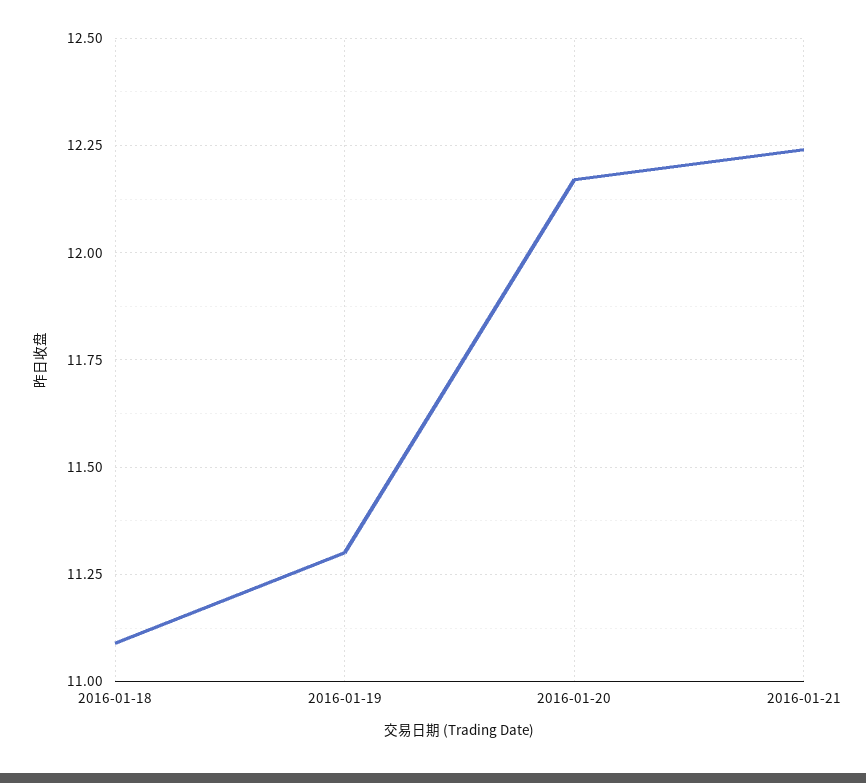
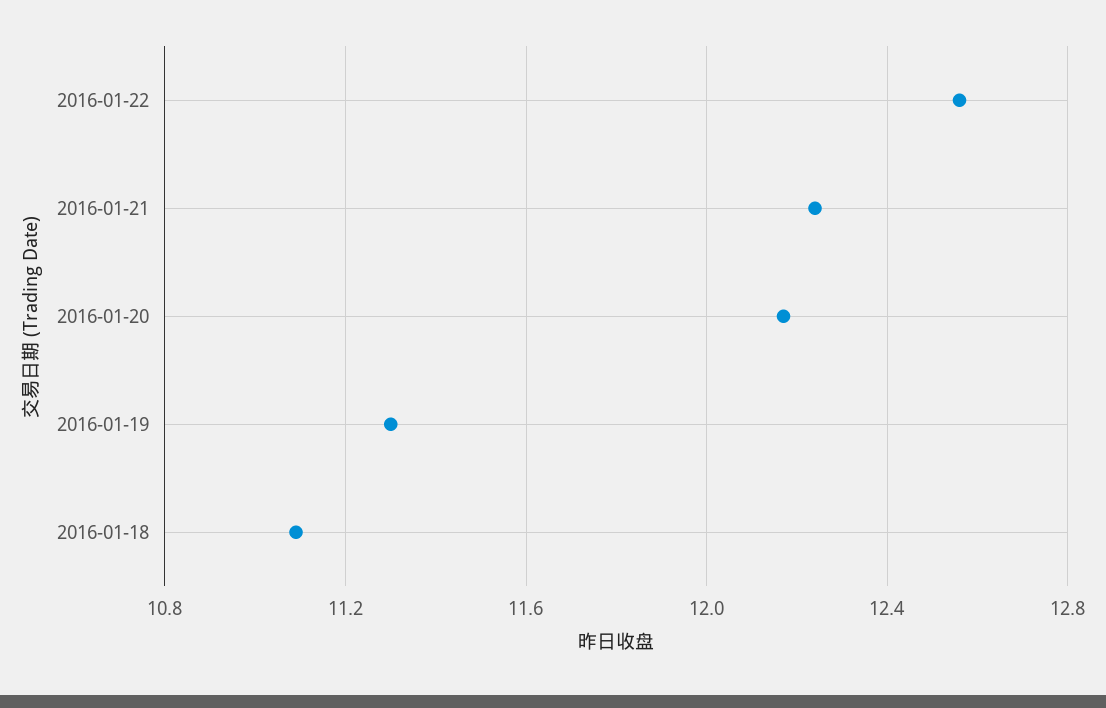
2016-01-22: none -> 12.55

